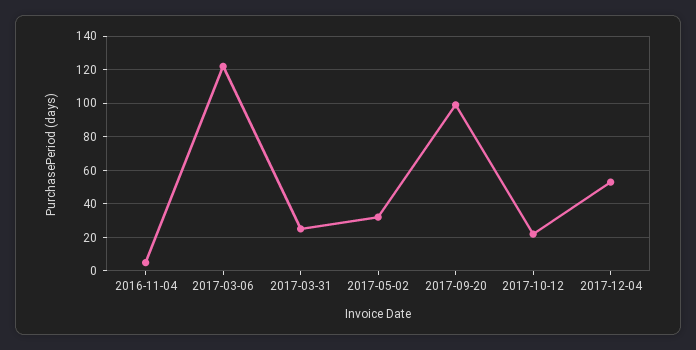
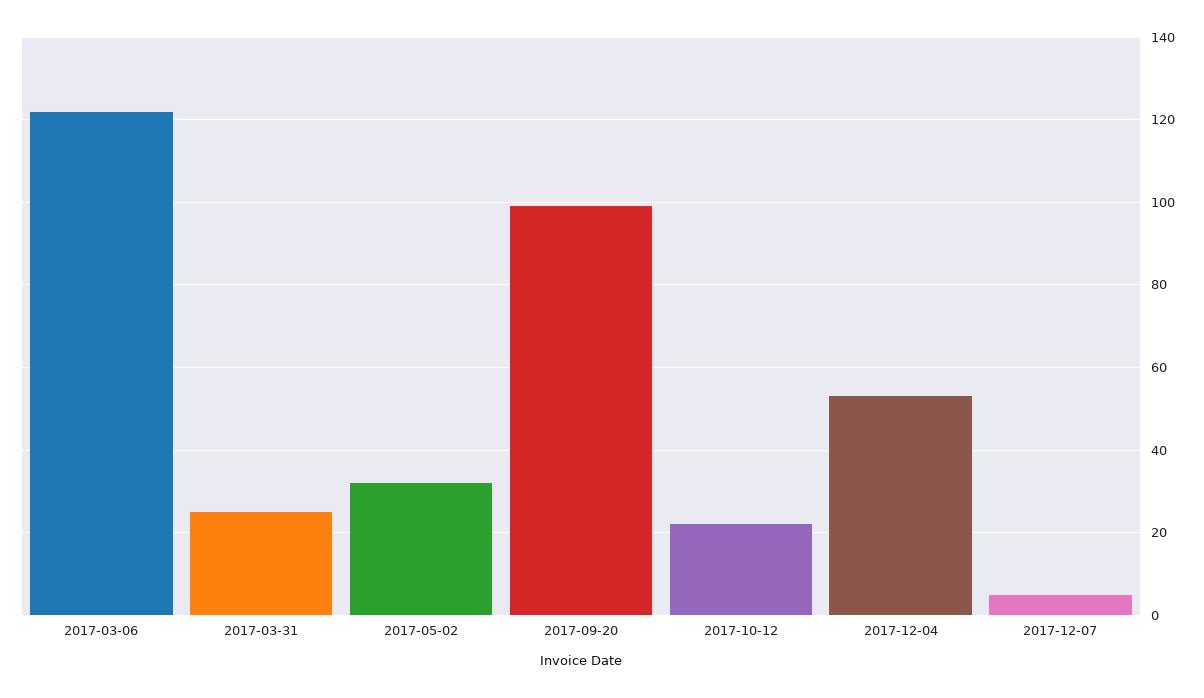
2016-11-04: 5 -> none
2017-12-07: none -> 5

